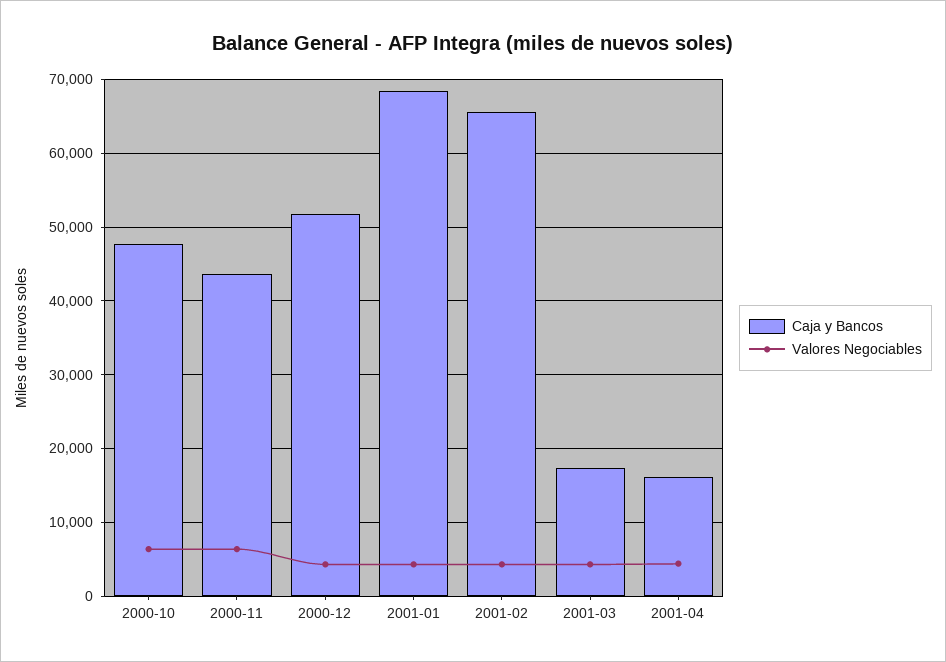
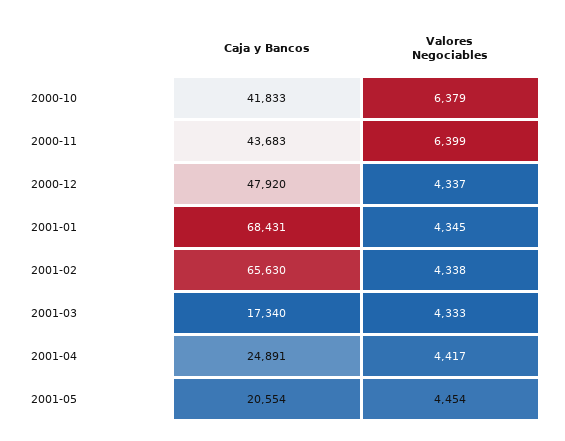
Caja y Bancos, 2000-10: 48000 -> 41833
Caja y Bancos, 2000-12: 52000 -> 47920
Caja y Bancos, 2001-04: 16000 -> 24891
Caja y Bancos, 2001-05: none -> 20554
Valores Negociables, 2001-05: none -> 4454

